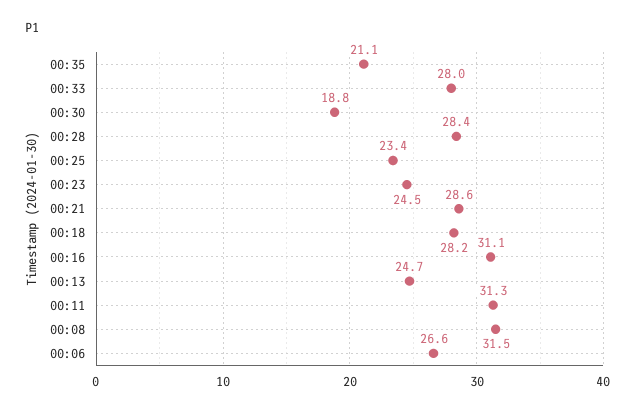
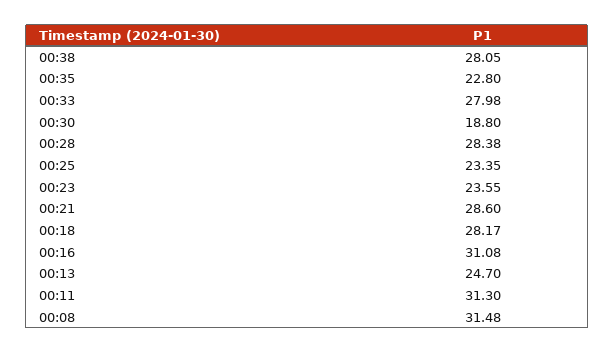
00:35: 21.1 -> 22.8
00:23: 24.5 -> 23.55
00:06: 26.6 -> none
00:38: none -> 28.05

